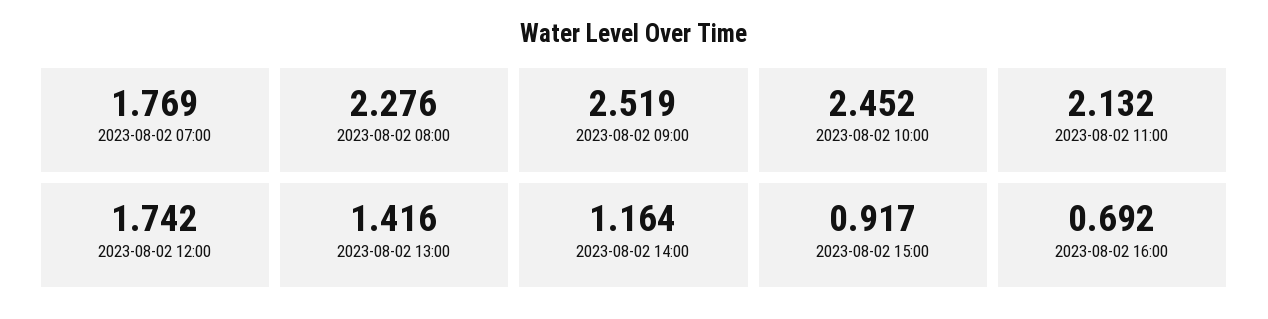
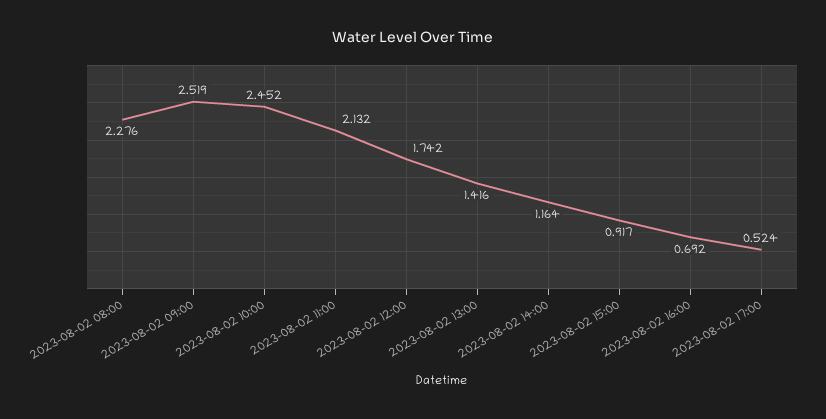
2023-08-02 07:00: 1.769 -> none
2023-08-02 17:00: none -> 0.524

